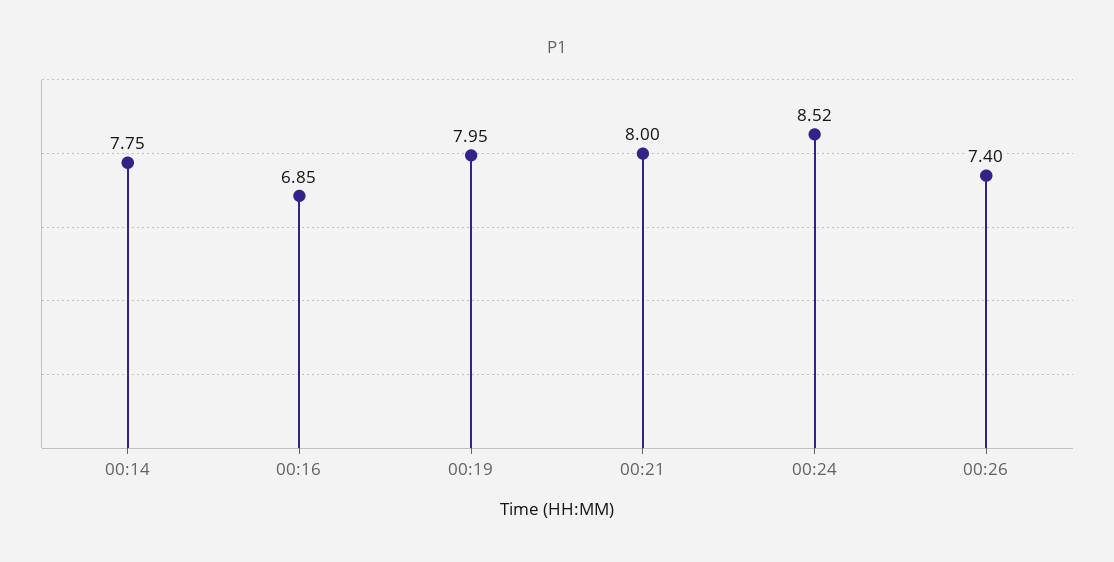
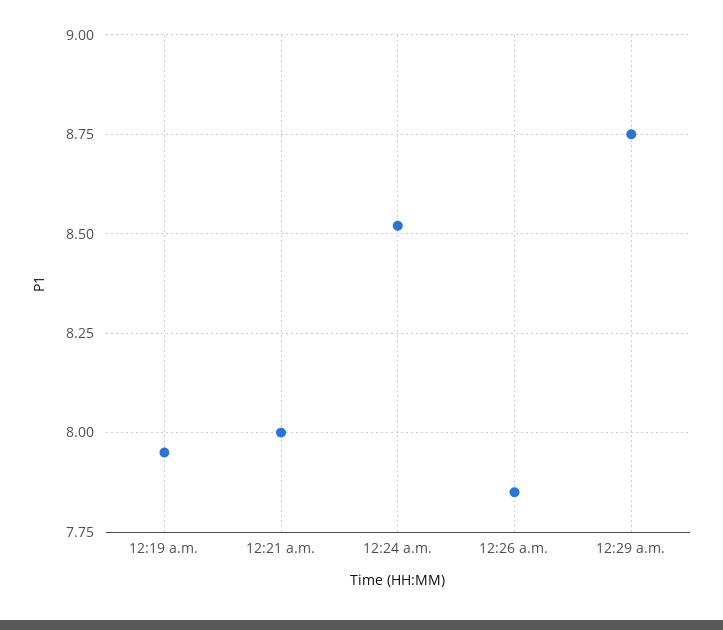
00:14: 7.75 -> none
00:16: 6.85 -> none
00:26: 7.4 -> 7.85
12:29 a.m.: none -> 8.75

